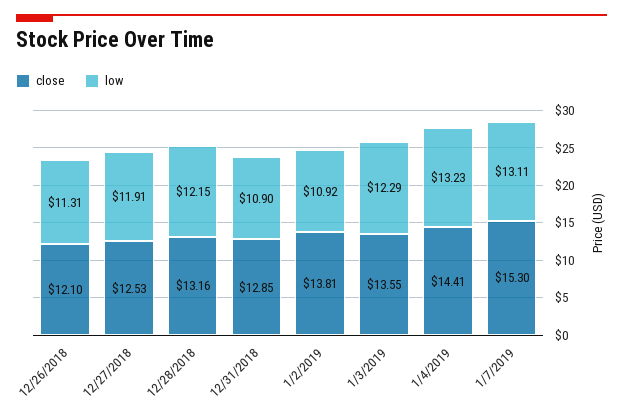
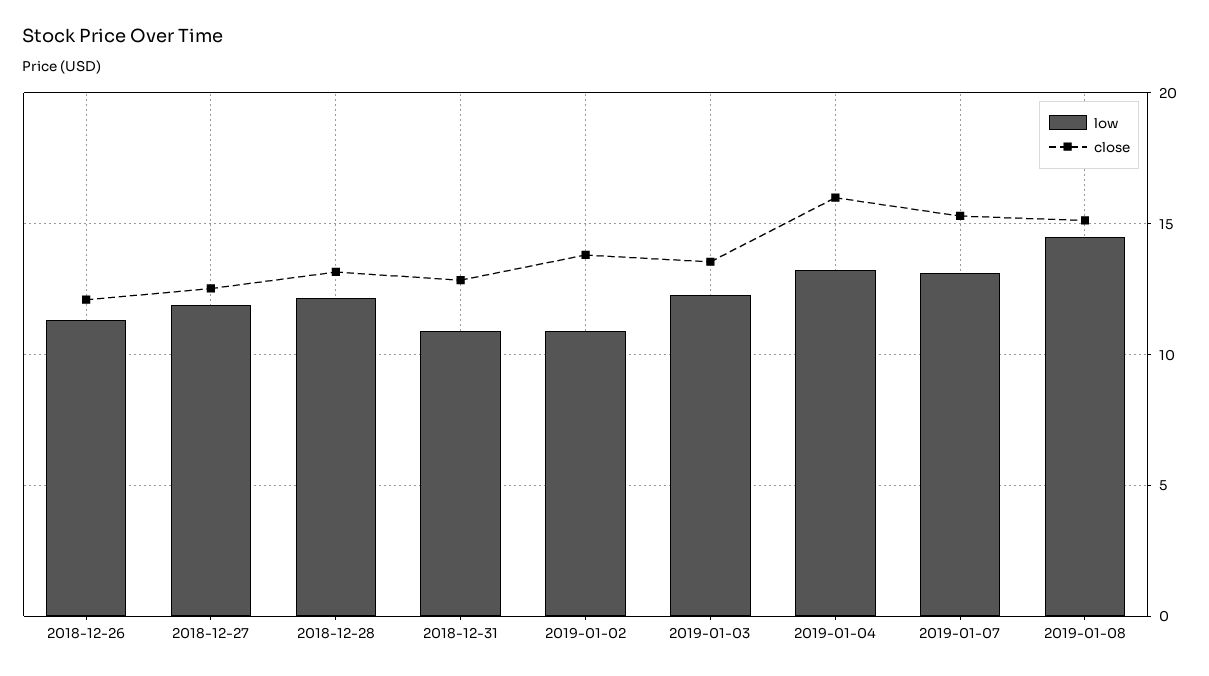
close, 1/4/2019: 14.41 -> 16
low, 2019-01-08: none -> 14.5
close, 2019-01-08: none -> 15

